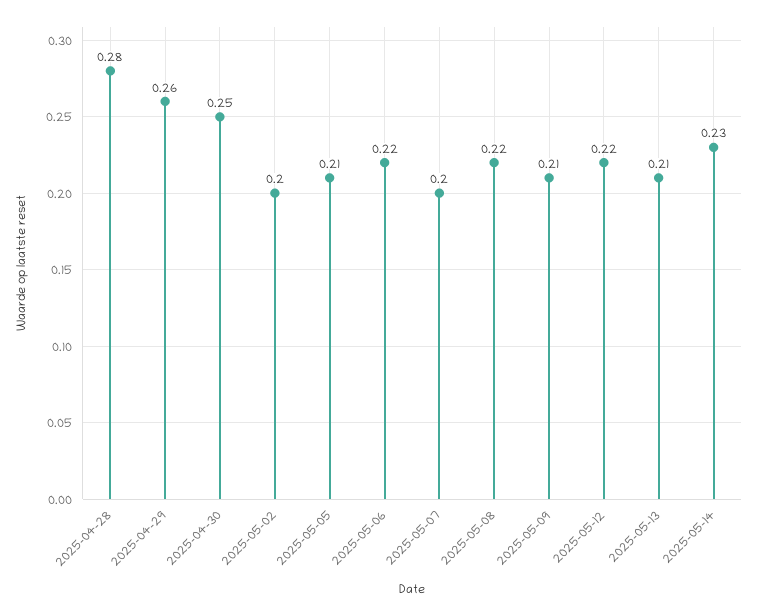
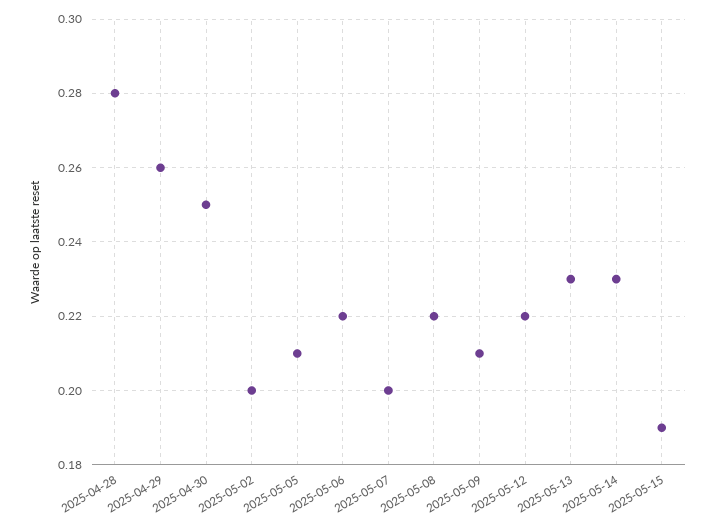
2025-05-13: 0.21 -> 0.23
2025-05-15: none -> 0.19

